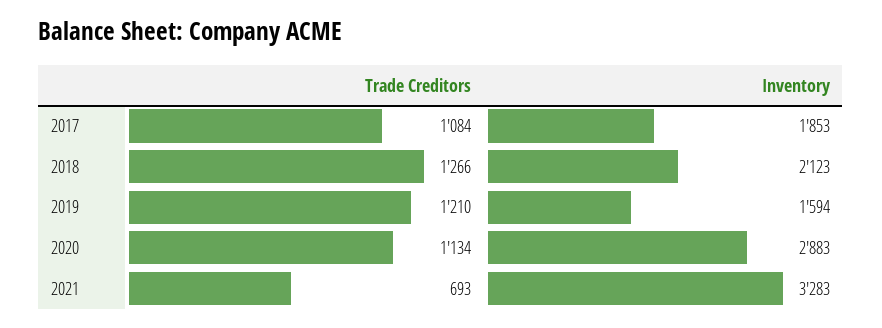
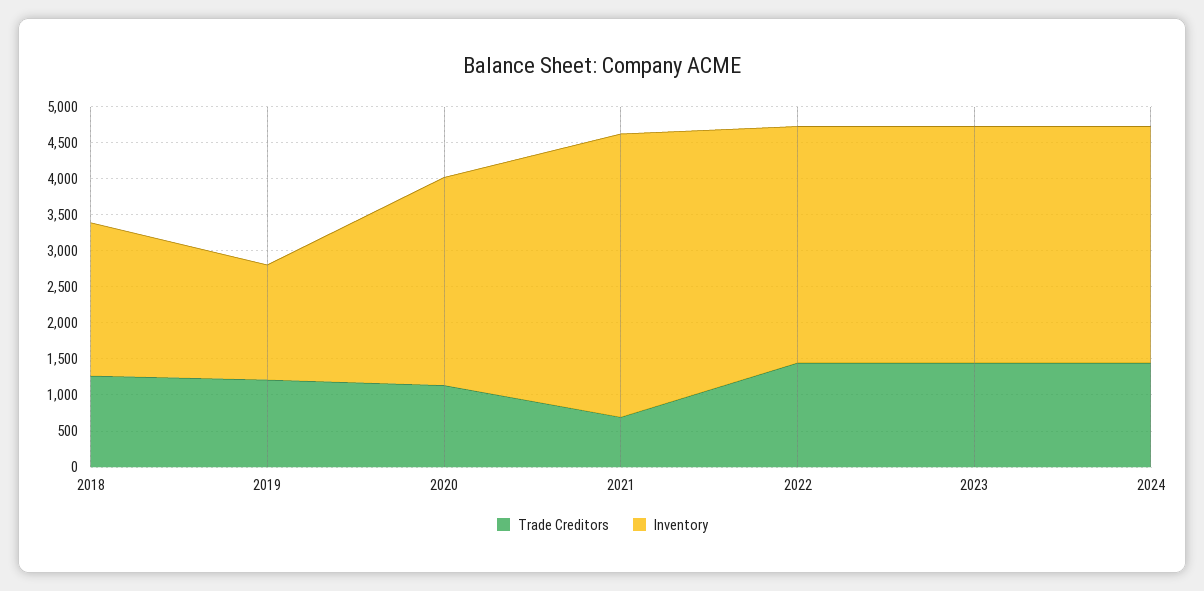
Trade Creditors, 2017: 1084 -> none
Inventory, 2017: 1853 -> none
Inventory, 2021: 3283 -> 4000
Trade Creditors, 2022: none -> 1500
Inventory, 2022: none -> 3250
Trade Creditors, 2023: none -> 1500
Inventory, 2023: none -> 3250
Trade Creditors, 2024: none -> 1500
Inventory, 2024: none -> 3250

